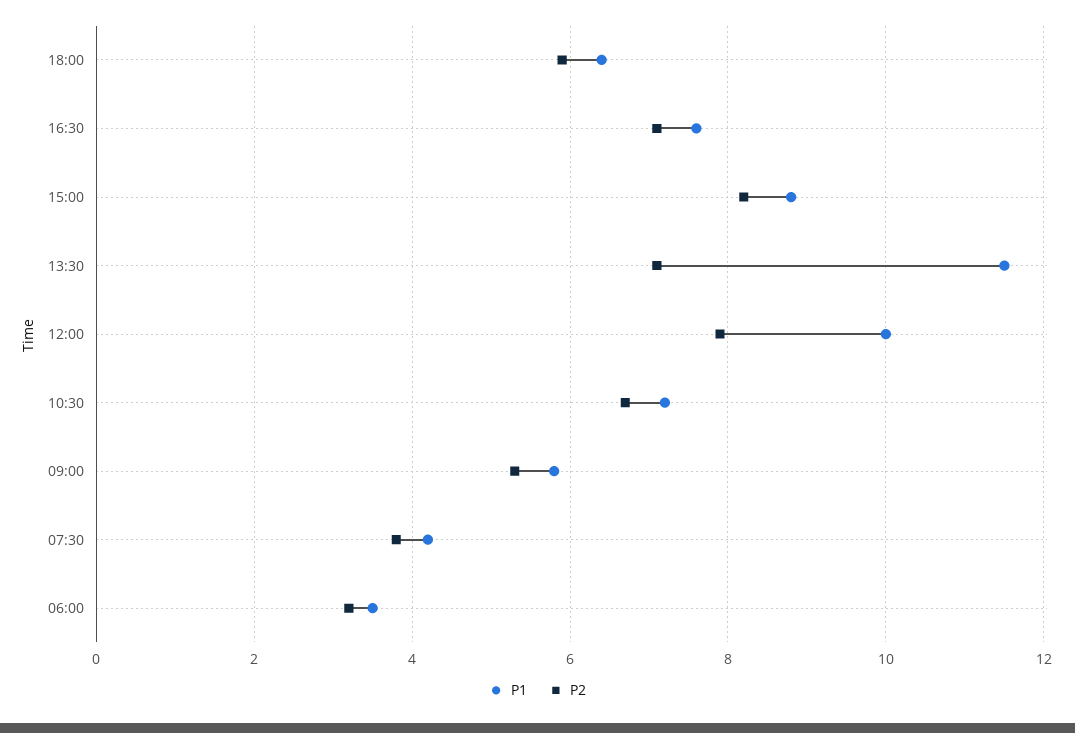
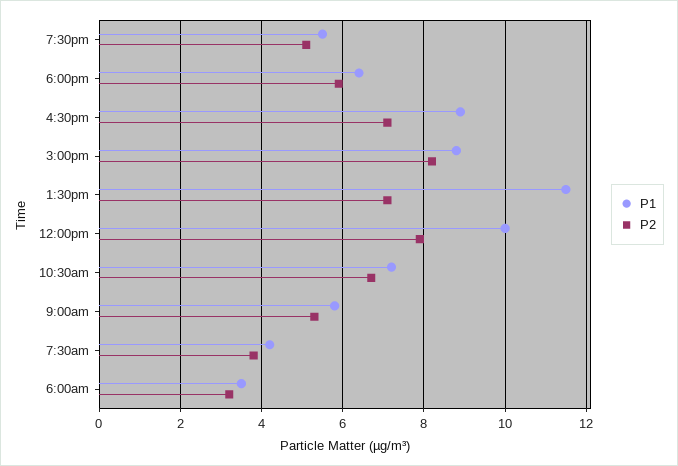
P1, 16:30: 7.5 -> 9
P1, 7:30pm: none -> 5.5
P2, 7:30pm: none -> 5

